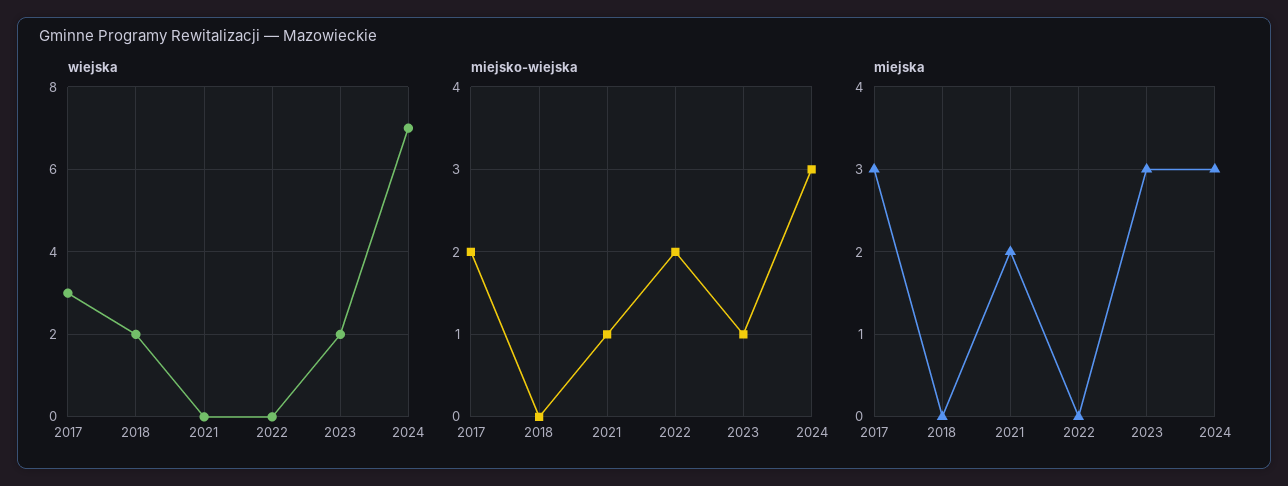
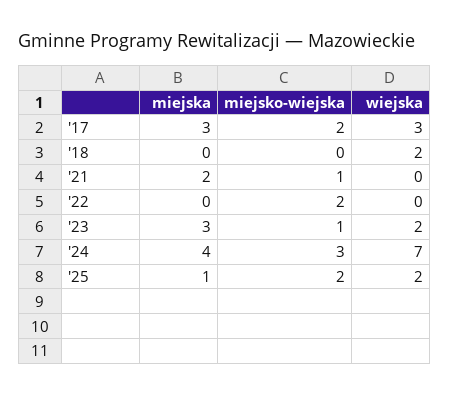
miejska, 2024: 3 -> 4
miejska, '25: none -> 1
miejsko-wiejska, '25: none -> 2
wiejska, '25: none -> 2

